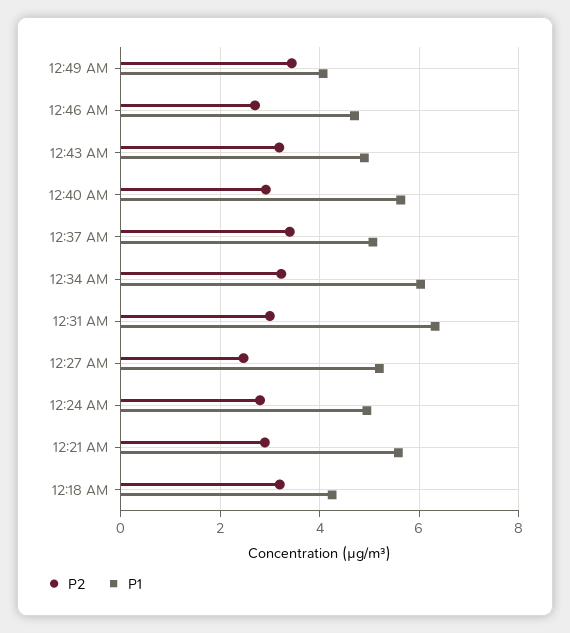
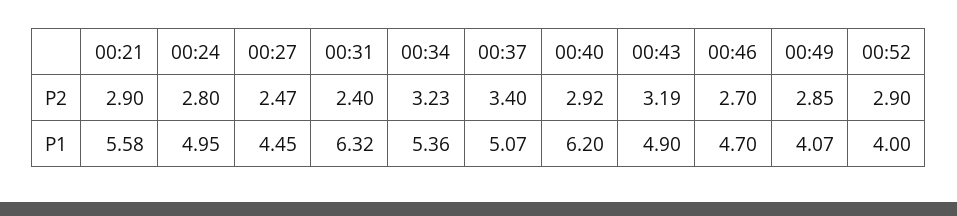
P2, 12:49 AM: 3.4 -> 2.85
P1, 12:40 AM: 5.6 -> 6.2
P1, 12:34 AM: 6 -> 5.36
P2, 12:31 AM: 3 -> 2.4
P1, 12:27 AM: 5.2 -> 4.45
P2, 12:18 AM: 3.2 -> none
P1, 12:18 AM: 4.2 -> none
P2, 00:52: none -> 2.9
P1, 00:52: none -> 4

